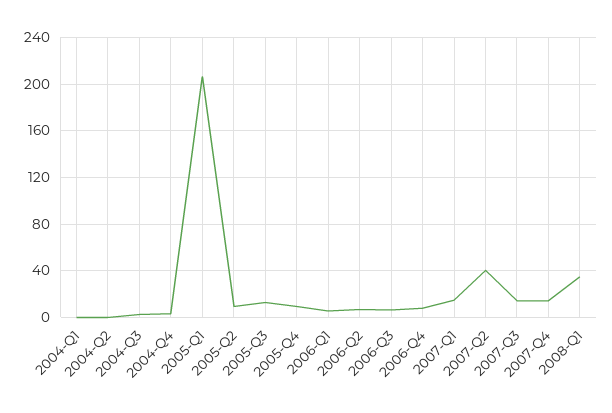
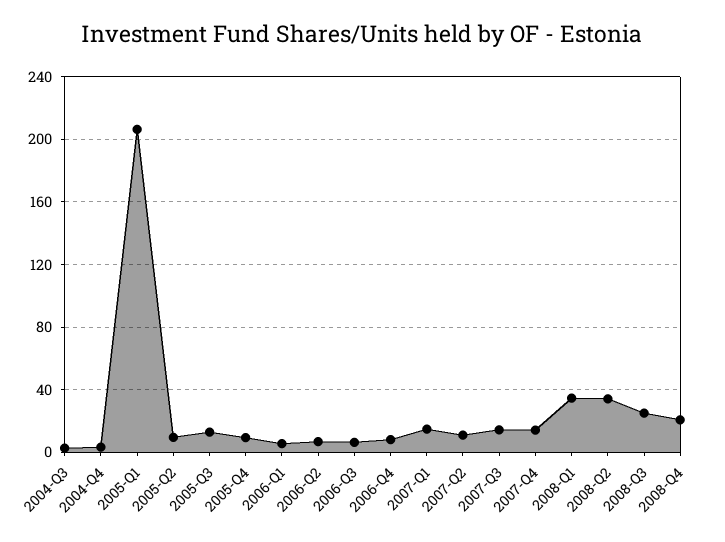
2004-Q1: 0 -> none
2004-Q2: 0 -> none
2007-Q2: 40 -> 10
2008-Q2: none -> 35
2008-Q3: none -> 25
2008-Q4: none -> 20

